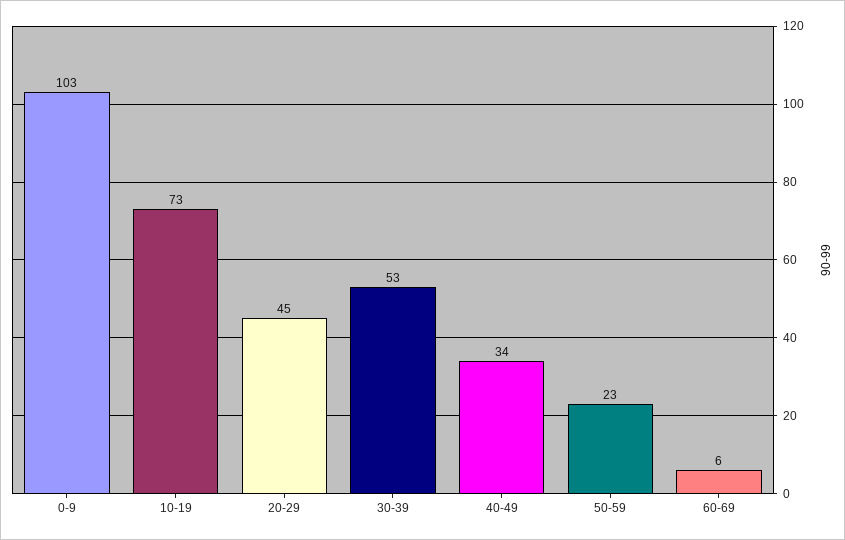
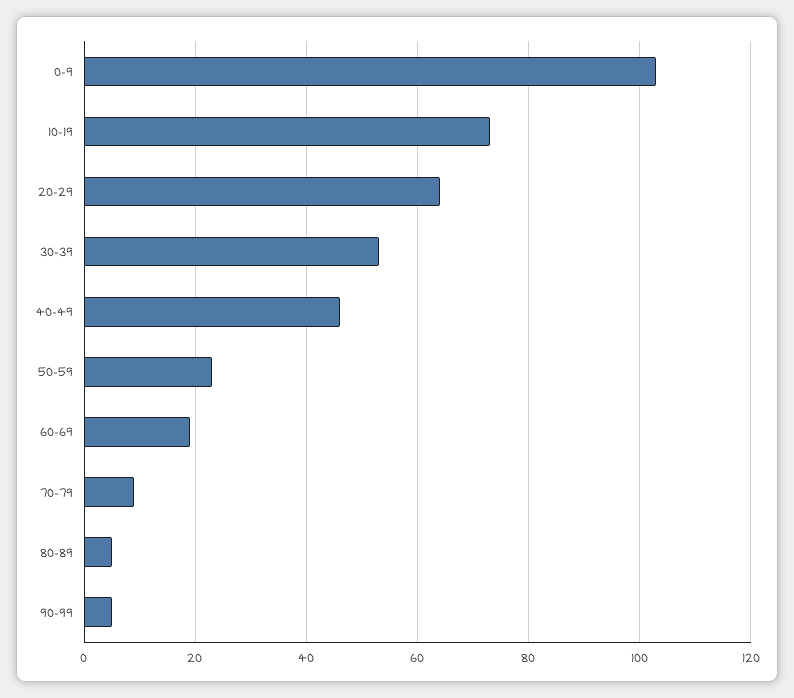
20-29: 45 -> 65
40-49: 34 -> 45
60-69: 6 -> 20
70-79: none -> 10
80-89: none -> 5
90-99: none -> 5

